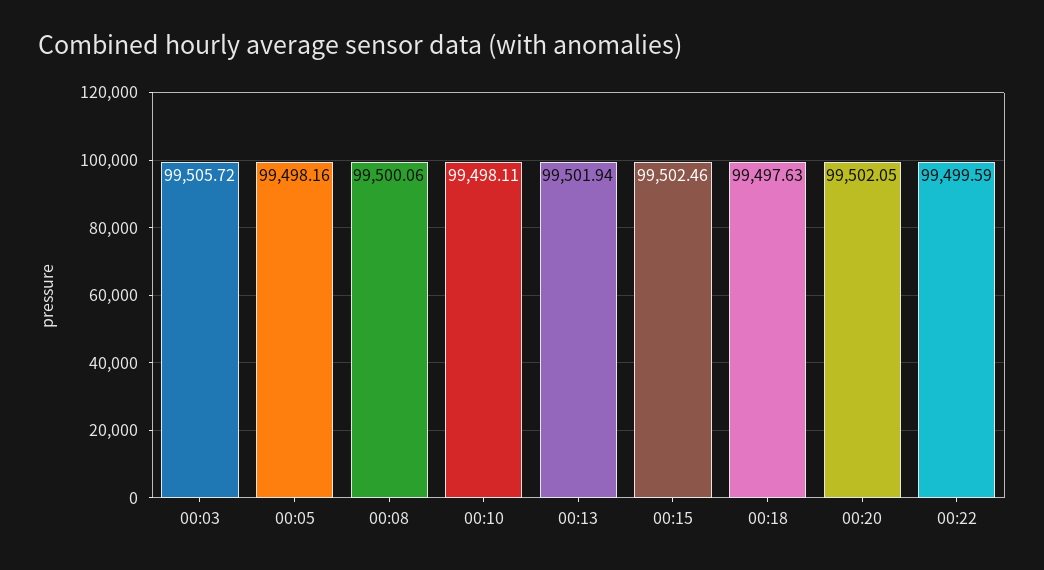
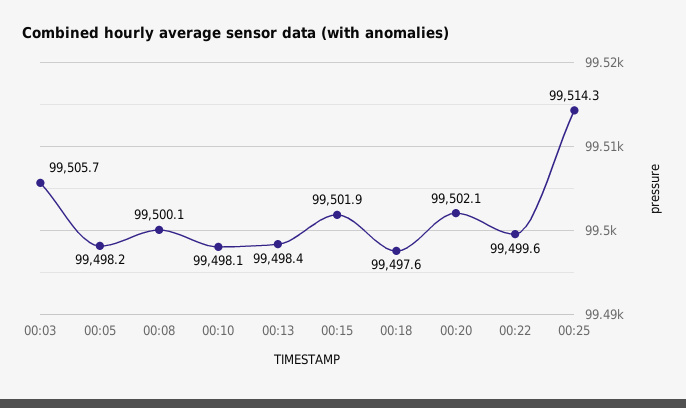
00:13: 99501.94 -> 99498.4
00:15: 99502.46 -> 99501.9
00:25: none -> 99514.3

